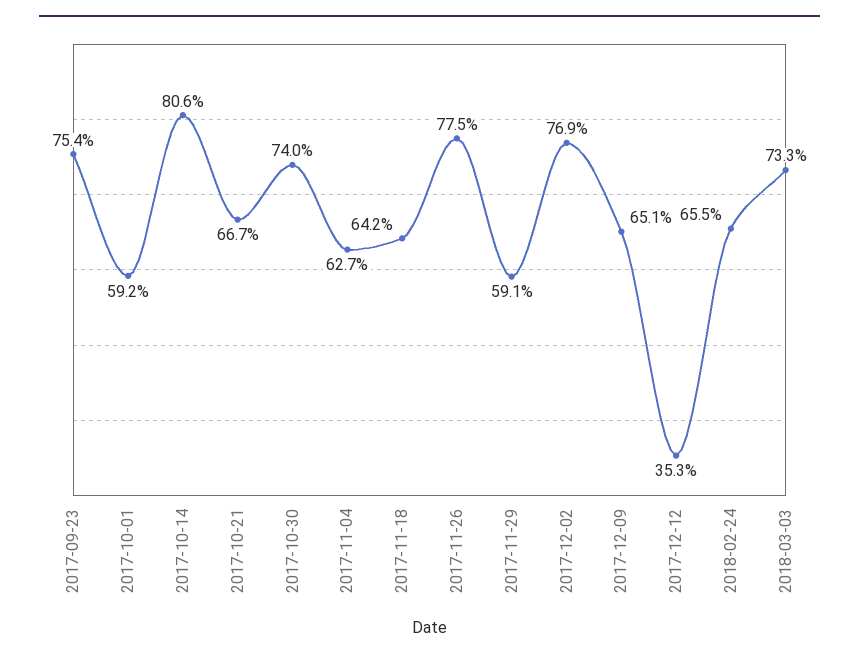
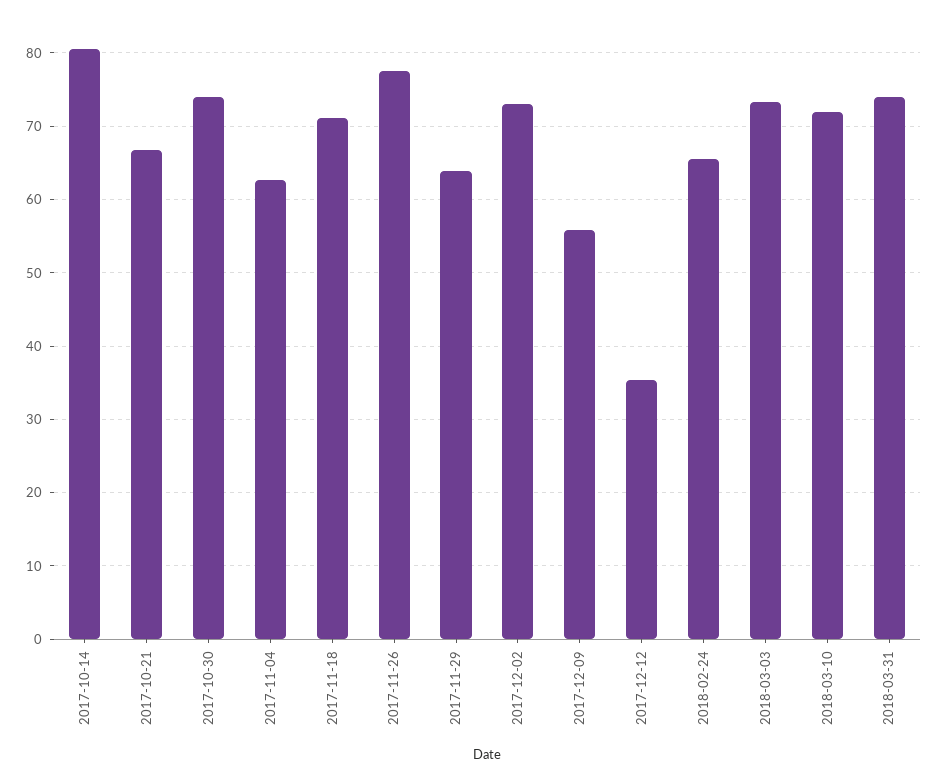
2017-09-23: 75.4 -> none
2017-10-01: 59.2 -> none
2017-11-18: 64.2 -> 71
2017-11-29: 59.1 -> 64
2017-12-02: 76.9 -> 73
2017-12-09: 65.1 -> 56
2018-03-10: none -> 72
2018-03-31: none -> 74

